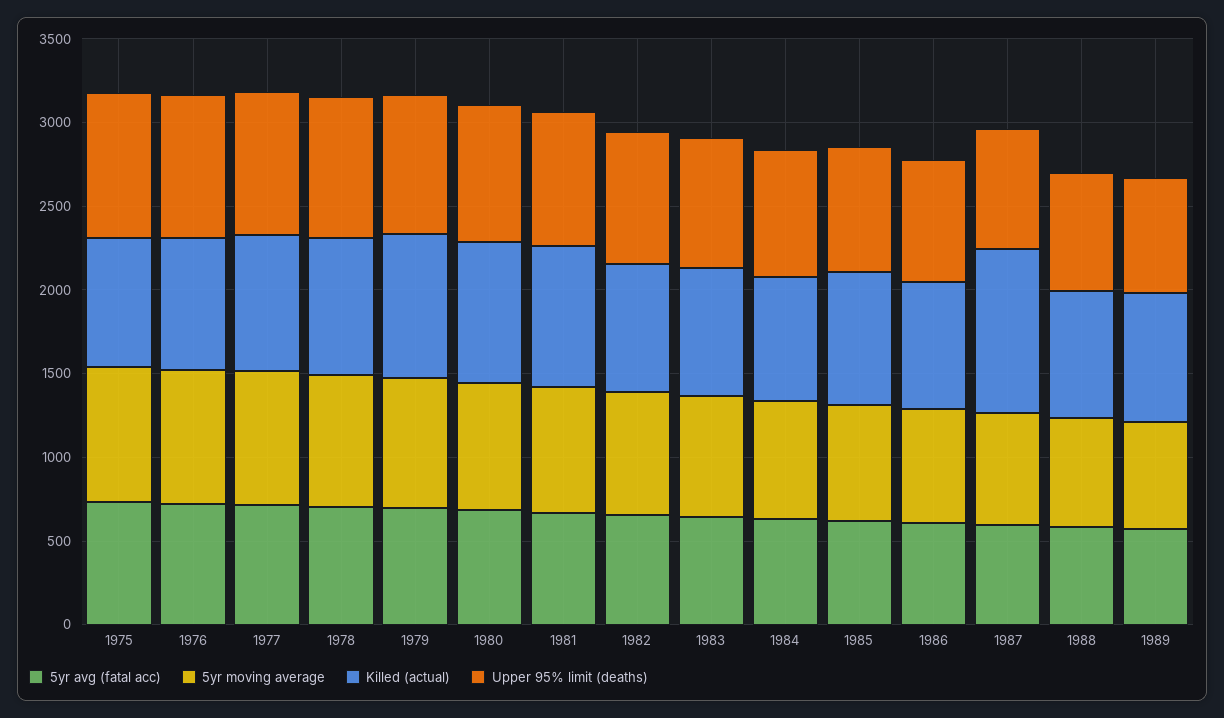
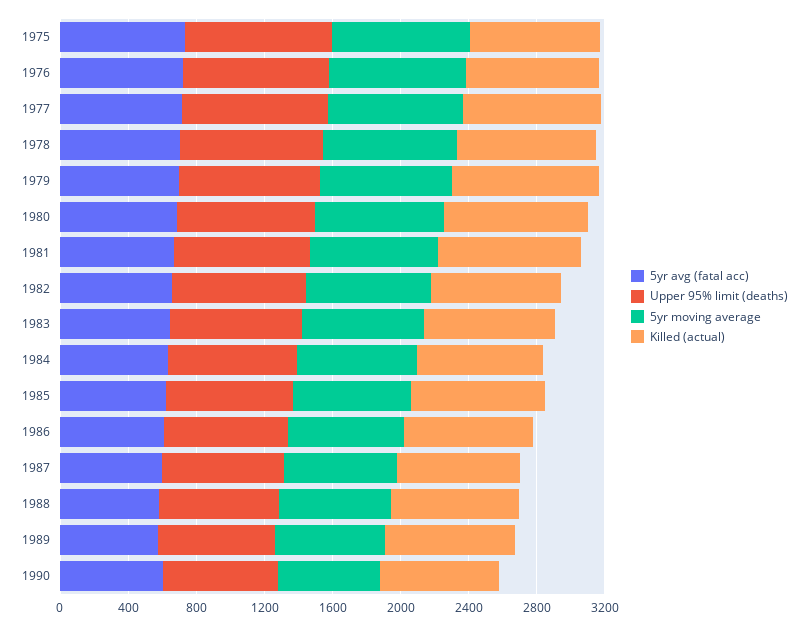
Killed (actual), 1987: 1000 -> 700
5yr avg (fatal acc), 1990: none -> 600
Upper 95% limit (deaths), 1990: none -> 700
5yr moving average, 1990: none -> 600
Killed (actual), 1990: none -> 700

